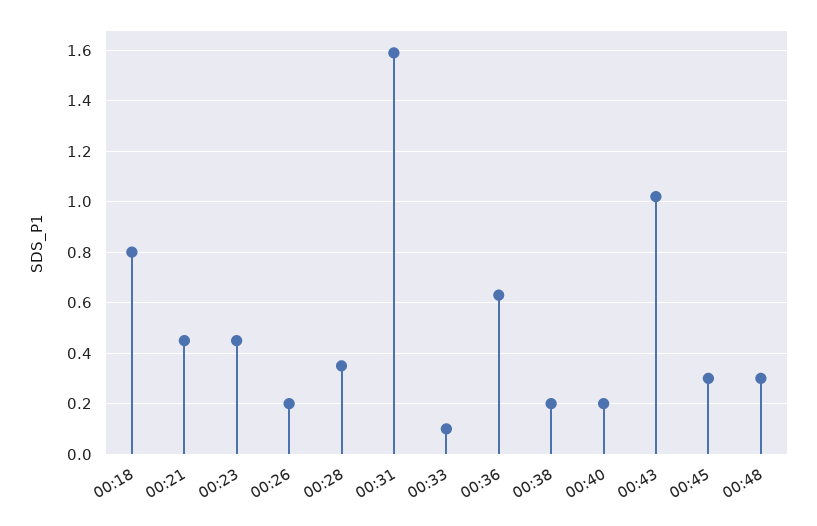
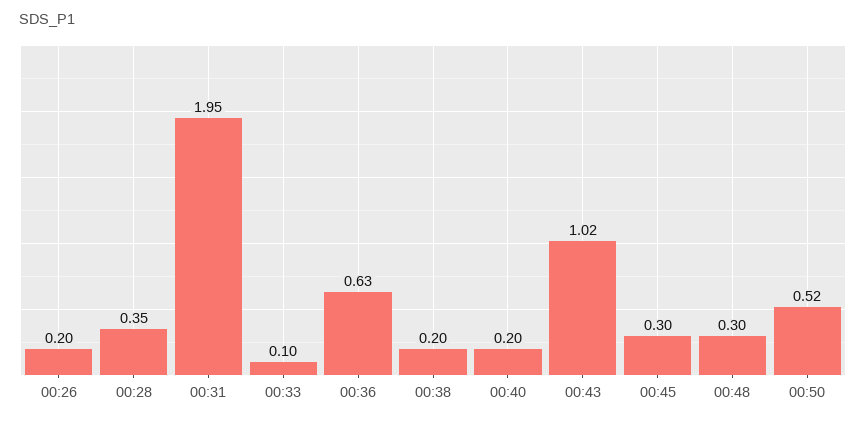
00:18: 0.8 -> none
00:21: 0.45 -> none
00:23: 0.45 -> none
00:31: 1.6 -> 1.95
00:50: none -> 0.52

